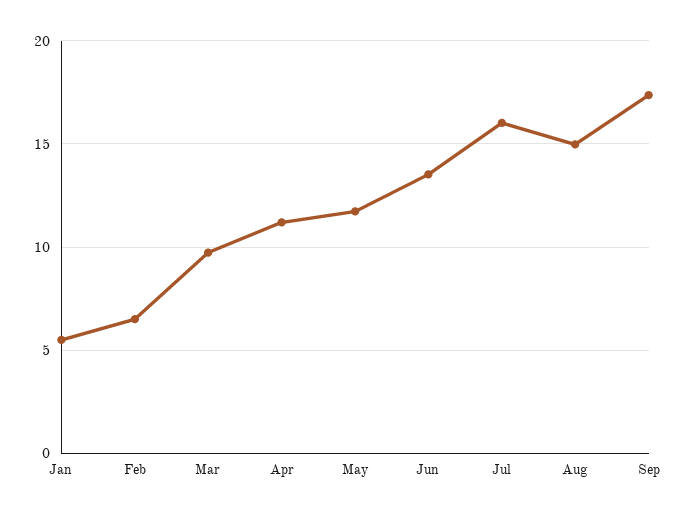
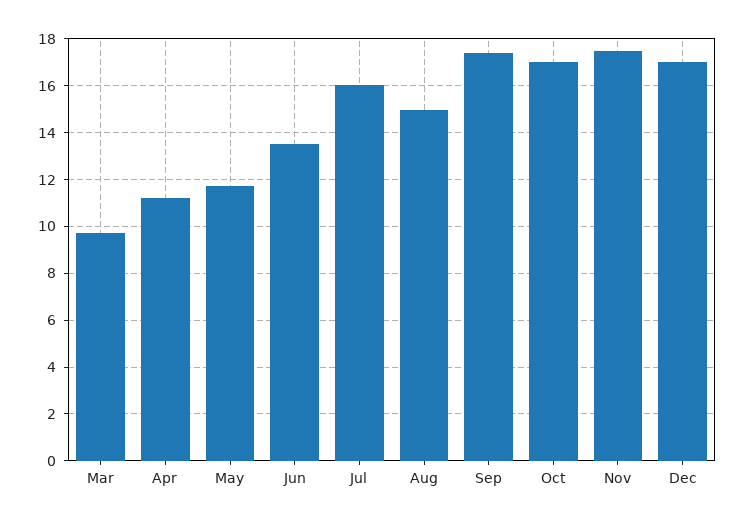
Jan: 5.5 -> none
Feb: 6.5 -> none
Oct: none -> 17
Nov: none -> 17.5
Dec: none -> 17

